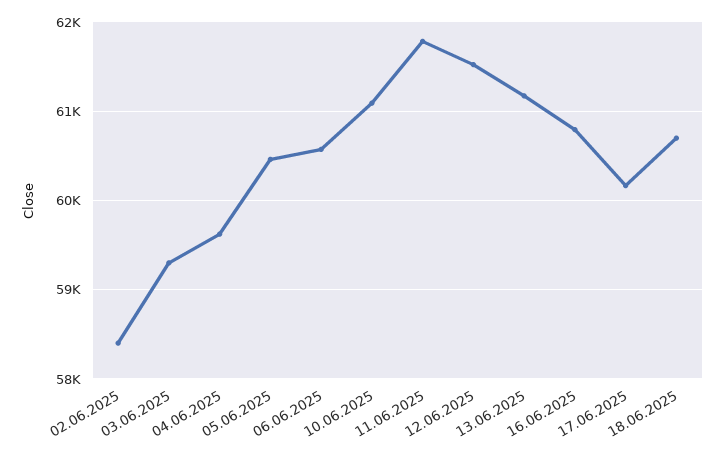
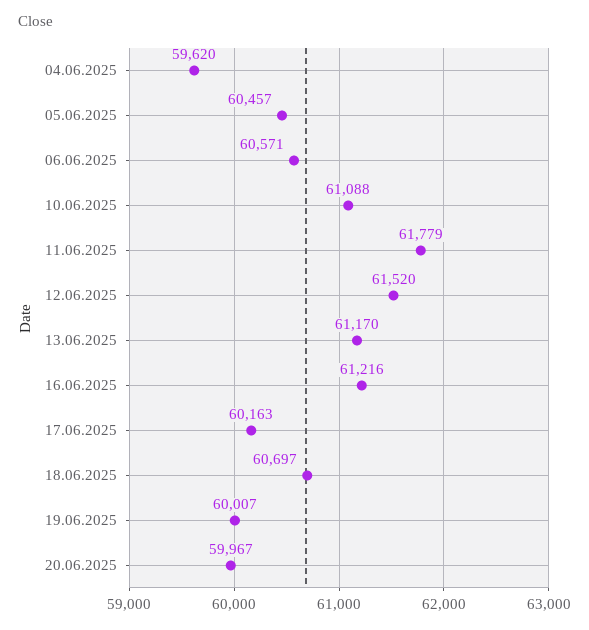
02.06.2025: 58400 -> none
03.06.2025: 59300 -> none
16.06.2025: 60800 -> 61216
19.06.2025: none -> 60007
20.06.2025: none -> 59967

